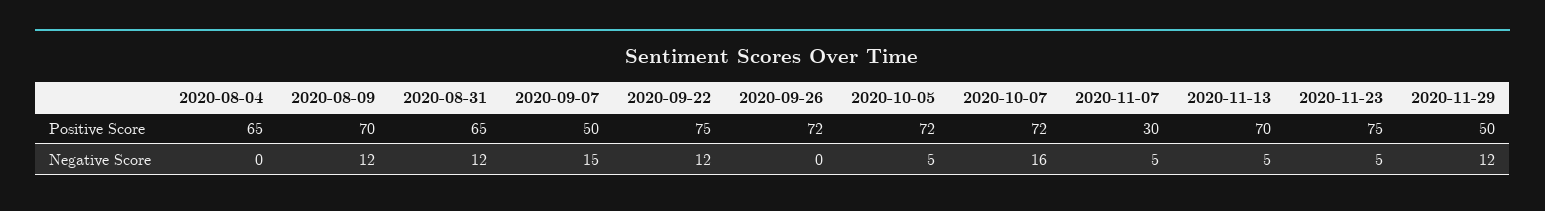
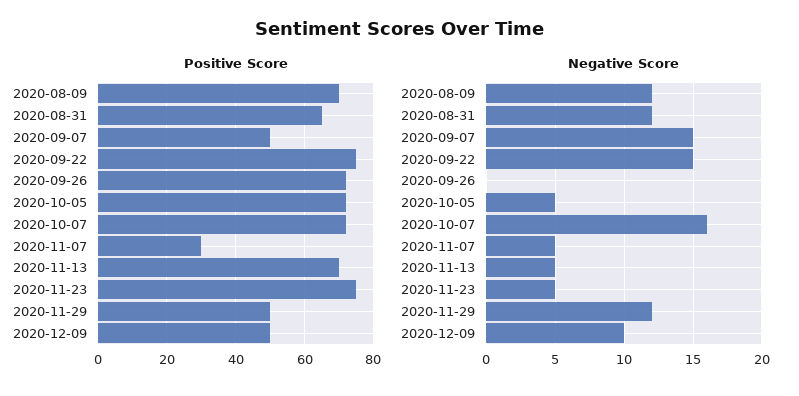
Positive Score, 2020-08-04: 65 -> none
Negative Score, 2020-08-04: 0 -> none
Negative Score, 2020-09-22: 12 -> 15
Positive Score, 2020-12-09: none -> 50
Negative Score, 2020-12-09: none -> 10

